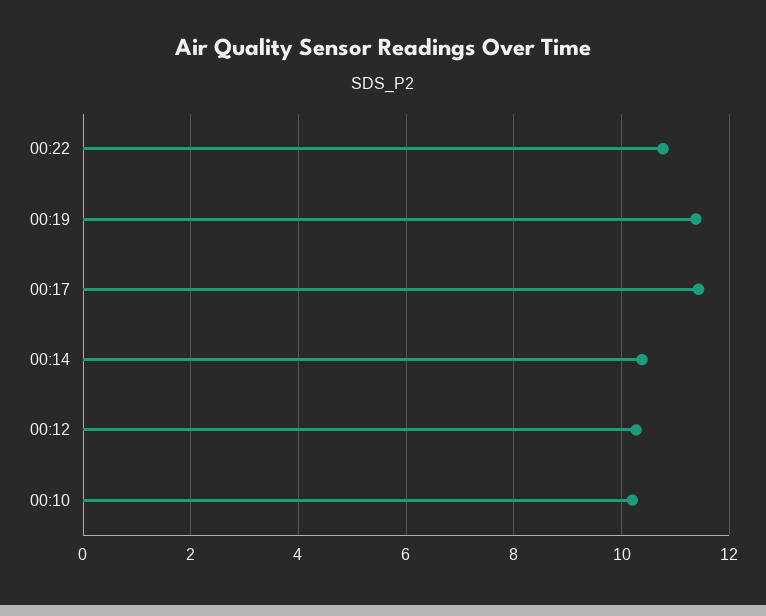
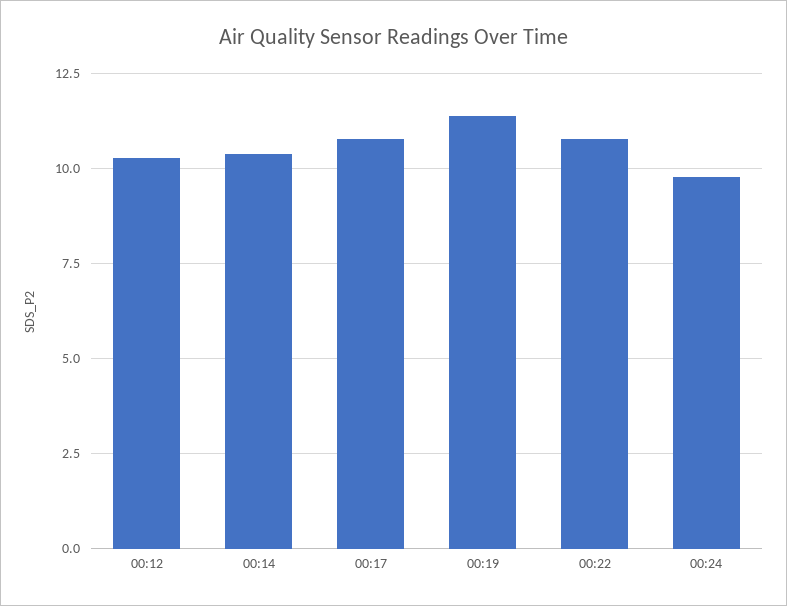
00:17: 11.4 -> 10.75
00:10: 10.2 -> none
00:24: none -> 9.75

